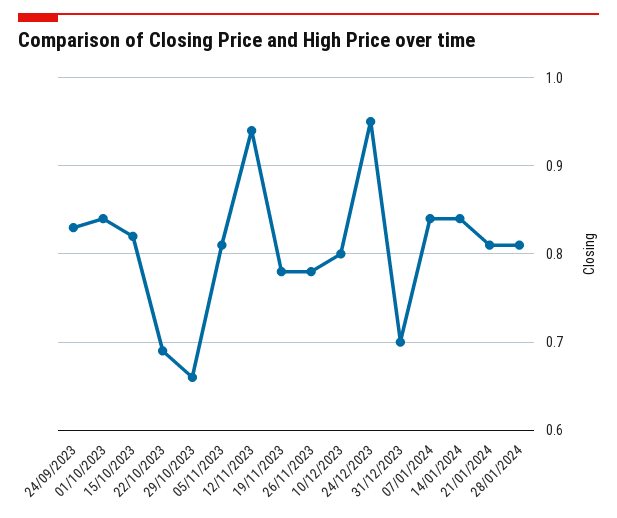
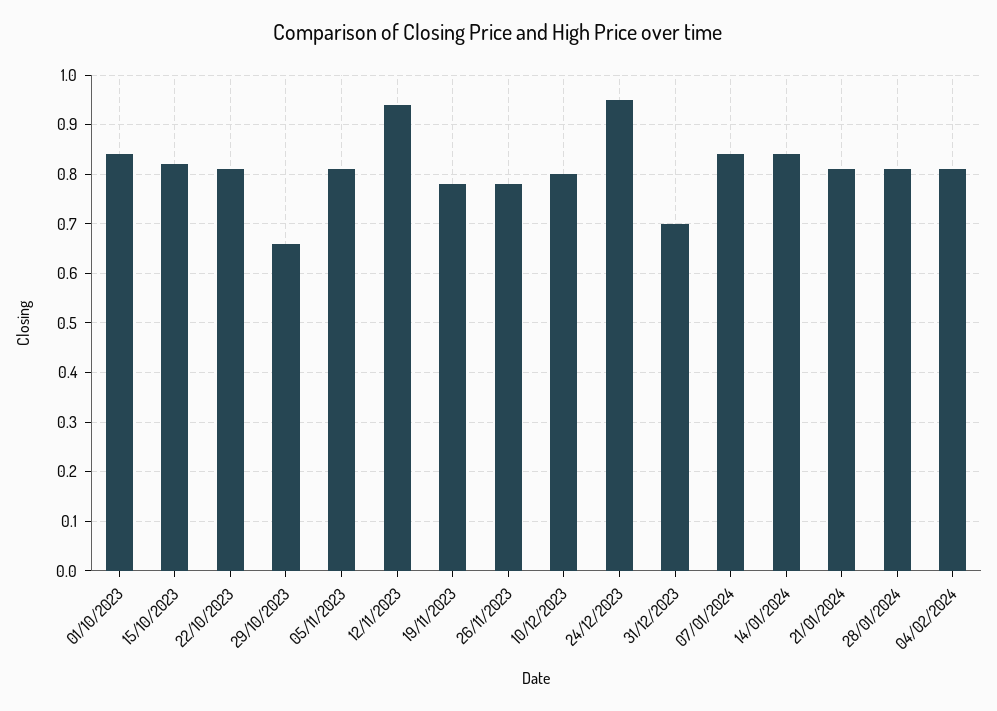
24/09/2023: 0.83 -> none
22/10/2023: 0.69 -> 0.8
04/02/2024: none -> 0.8

